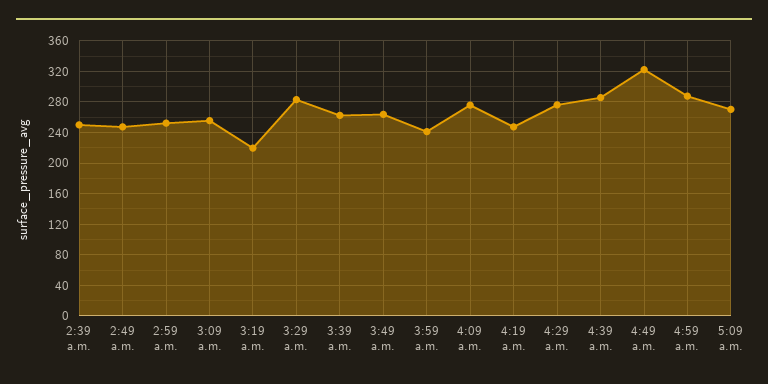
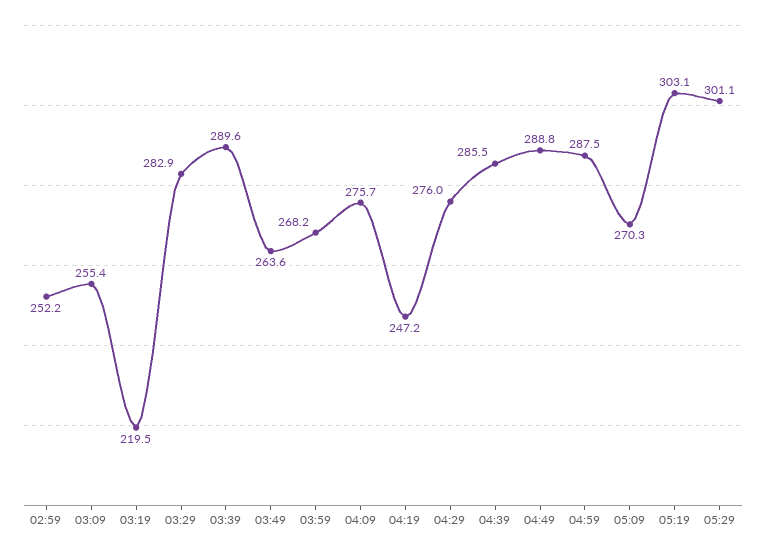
2:39 a.m.: 250 -> none
2:49 a.m.: 250 -> none
3:39 a.m.: 260 -> 289.6
3:59 a.m.: 240 -> 268.2
4:49 a.m.: 320 -> 288.8
05:19: none -> 303.1
05:29: none -> 301.1

